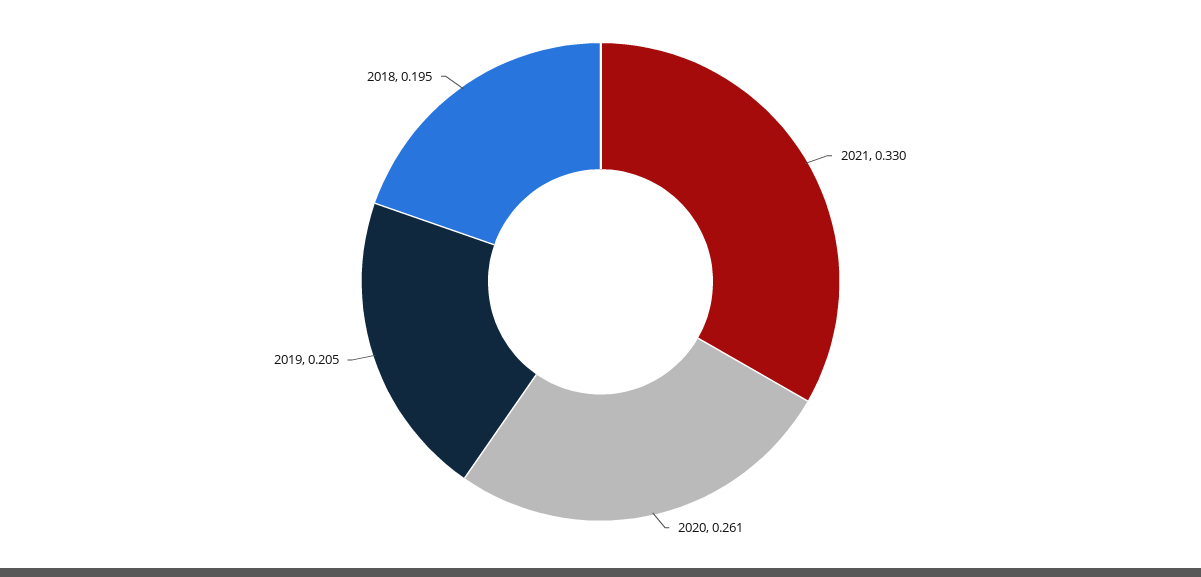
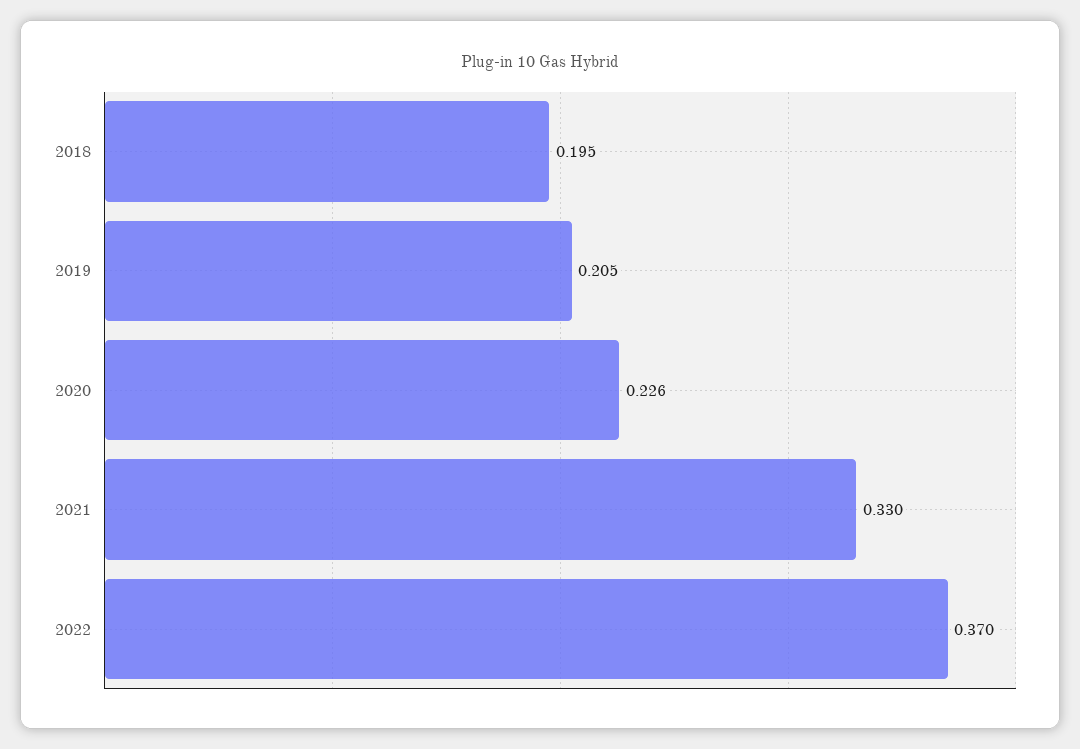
2020: 0.261 -> 0.226
2022: none -> 0.37

